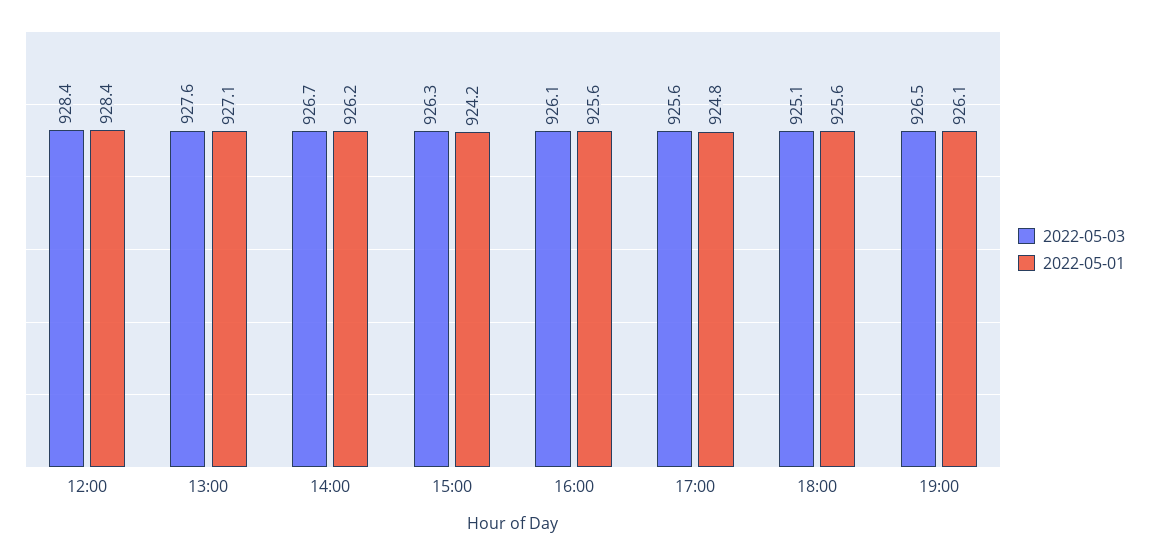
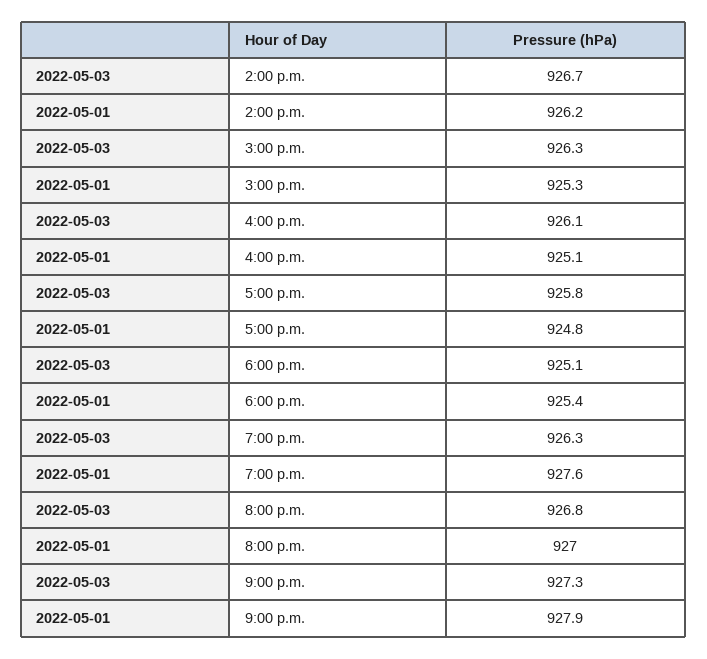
2022-05-03, 12:00: 928.4 -> none
2022-05-01, 12:00: 928.4 -> none
2022-05-03, 13:00: 927.6 -> none
2022-05-01, 13:00: 927.1 -> none
2022-05-01, 15:00: 924.2 -> 925.3
2022-05-01, 16:00: 925.6 -> 925.1
2022-05-03, 17:00: 925.6 -> 925.8
2022-05-01, 18:00: 925.6 -> 925.4
2022-05-03, 19:00: 926.5 -> 926.3
2022-05-01, 19:00: 926.1 -> 927.6
2022-05-03, 8:00 p.m.: none -> 926.8
2022-05-01, 8:00 p.m.: none -> 927
2022-05-03, 9:00 p.m.: none -> 927.3
2022-05-01, 9:00 p.m.: none -> 927.9

